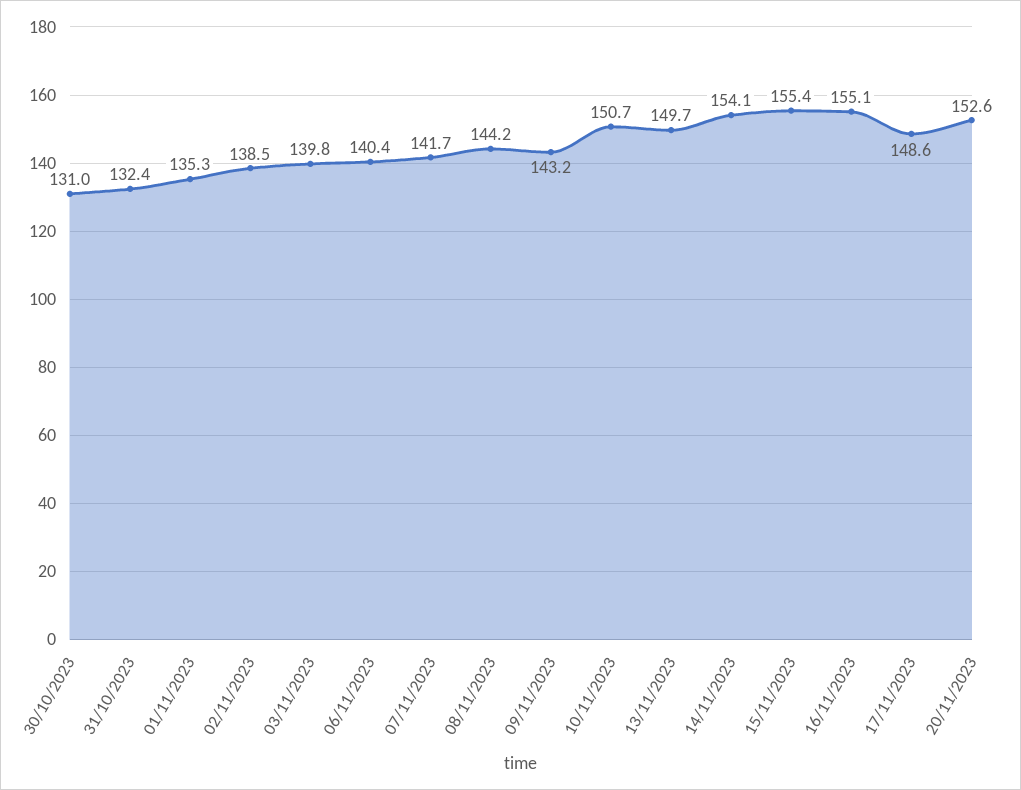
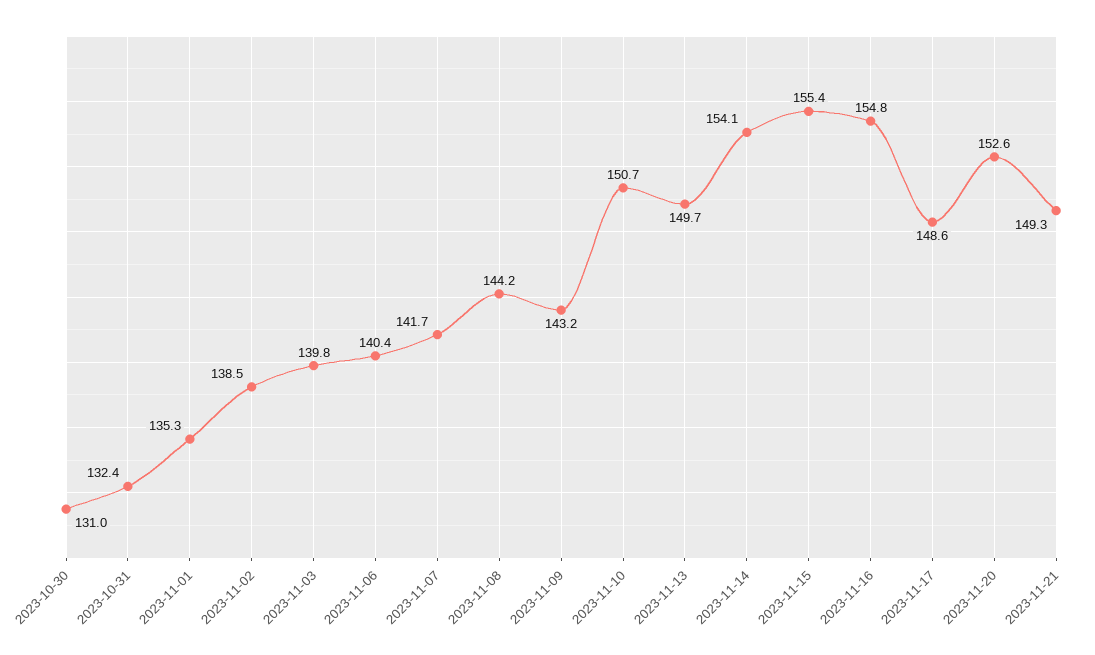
16/11/2023: 155.1 -> 154.8
2023-11-21: none -> 149.3

